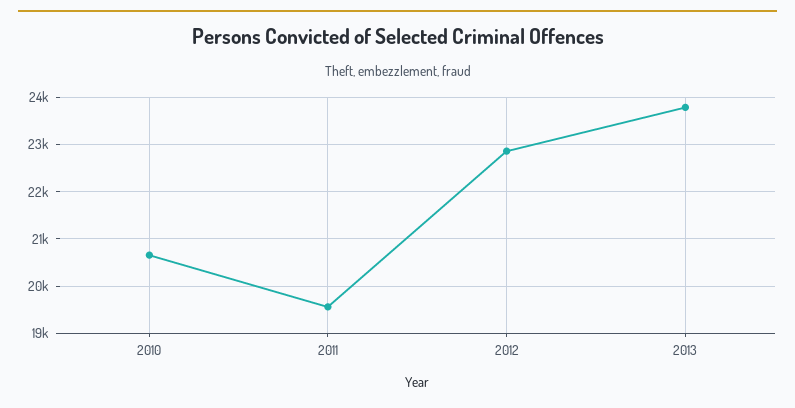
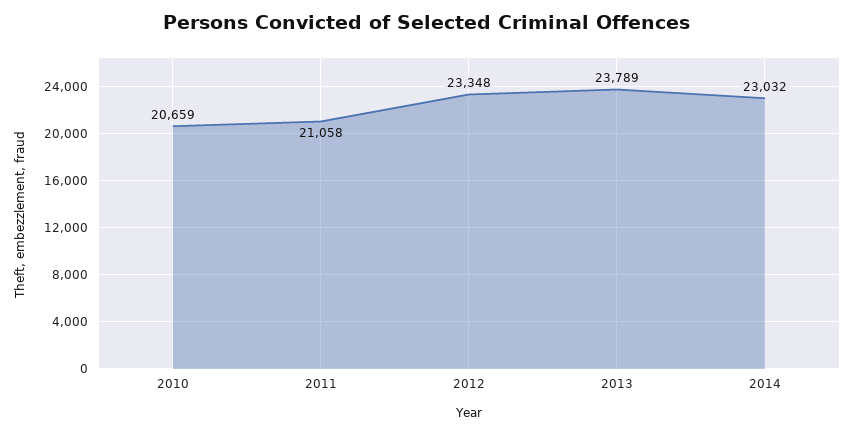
2011: 19600 -> 21058
2012: 22800 -> 23348
2014: none -> 23032

